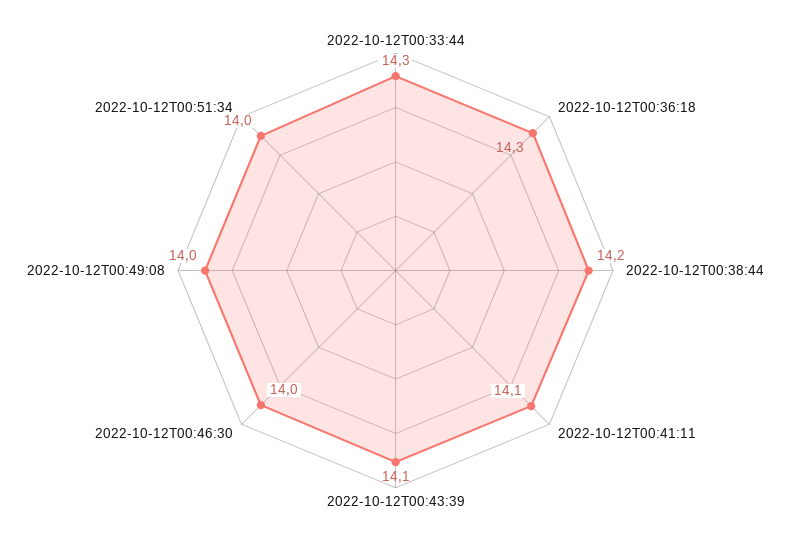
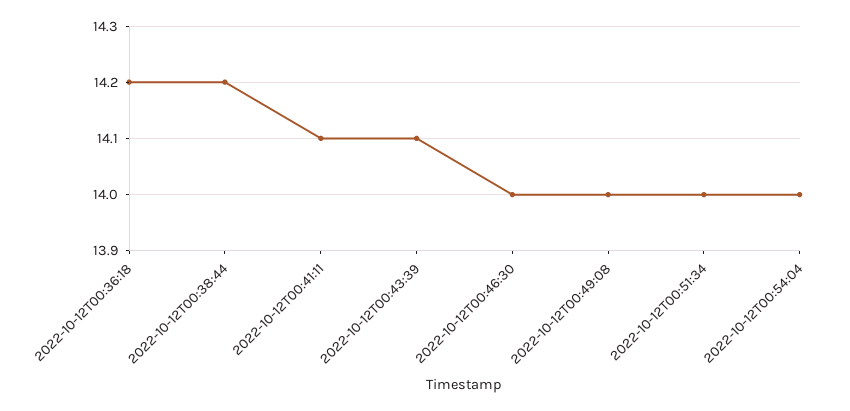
2022-10-12T00:33:44: 14.3 -> none
2022-10-12T00:36:18: 14.3 -> 14.2
2022-10-12T00:54:04: none -> 14

